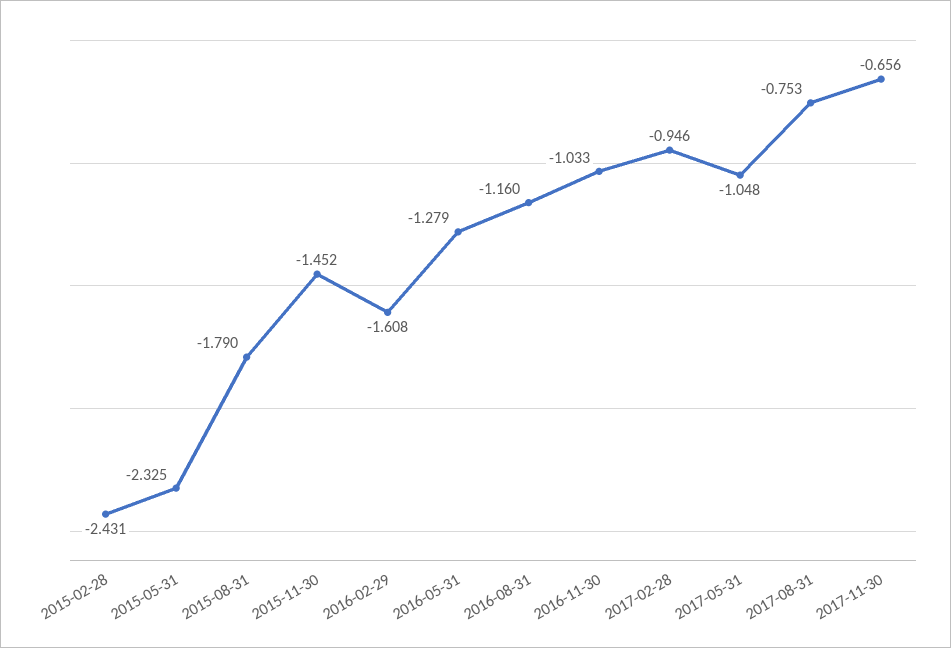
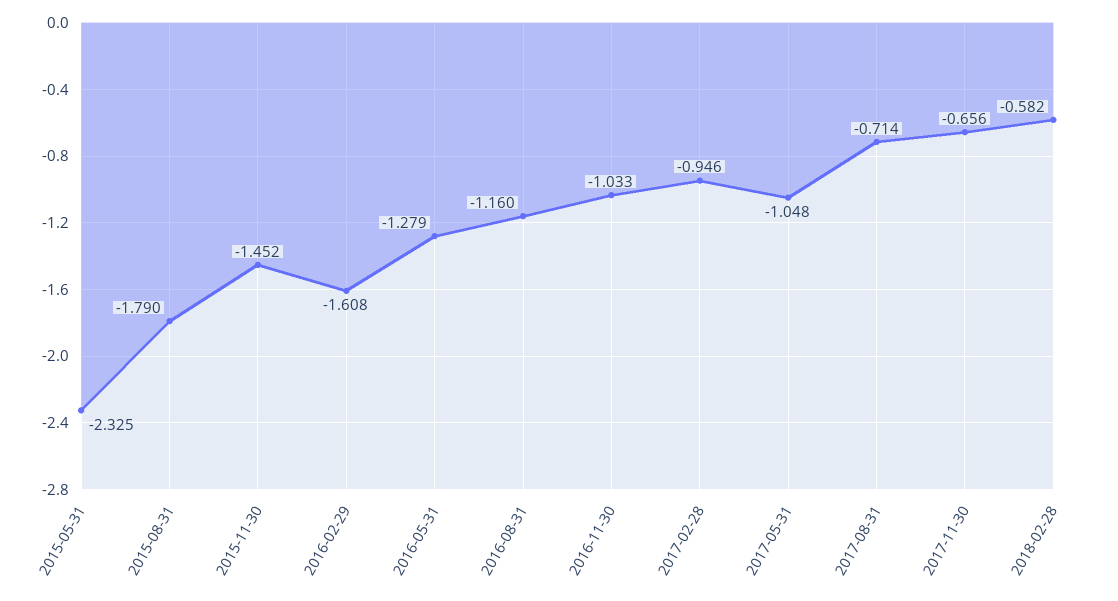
2015-02-28: -2.431 -> none
2017-08-31: -0.753 -> -0.714
2018-02-28: none -> -0.582

